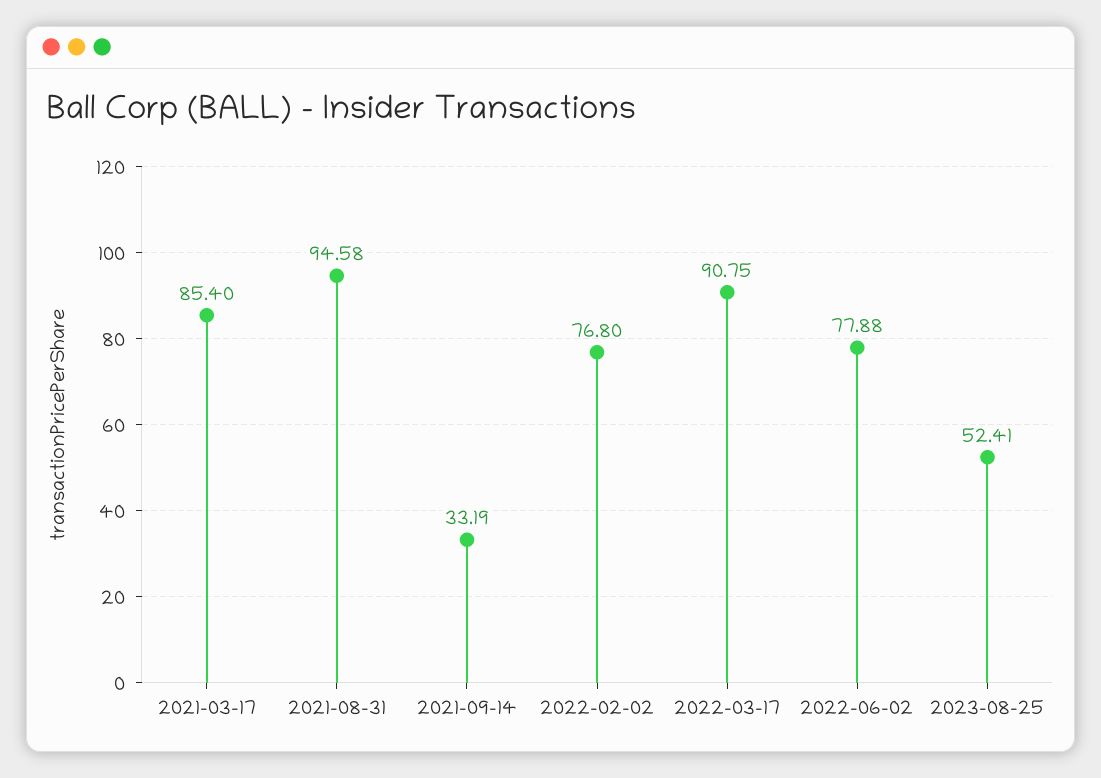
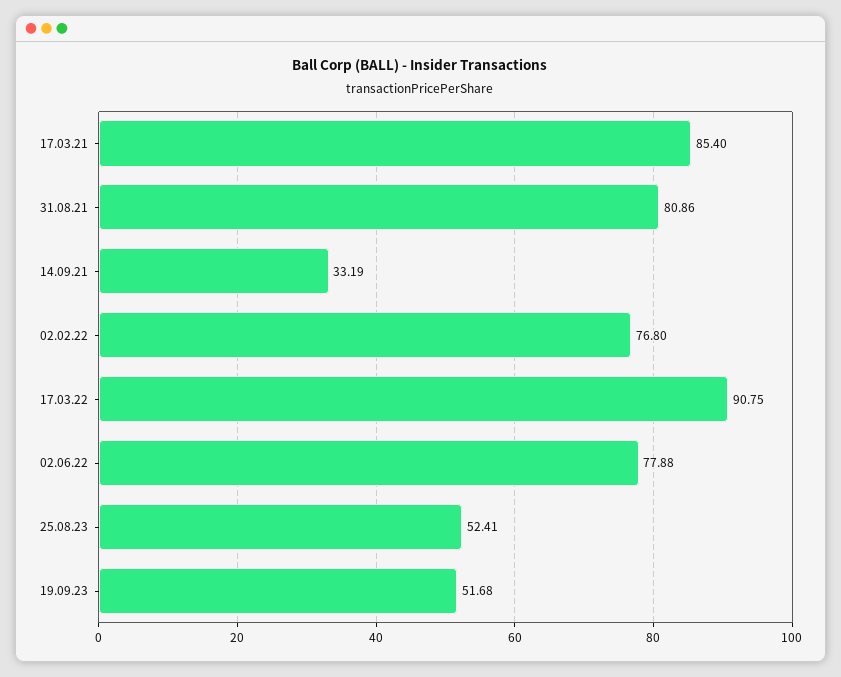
2021-08-31: 94.58 -> 80.86
19.09.23: none -> 51.68

